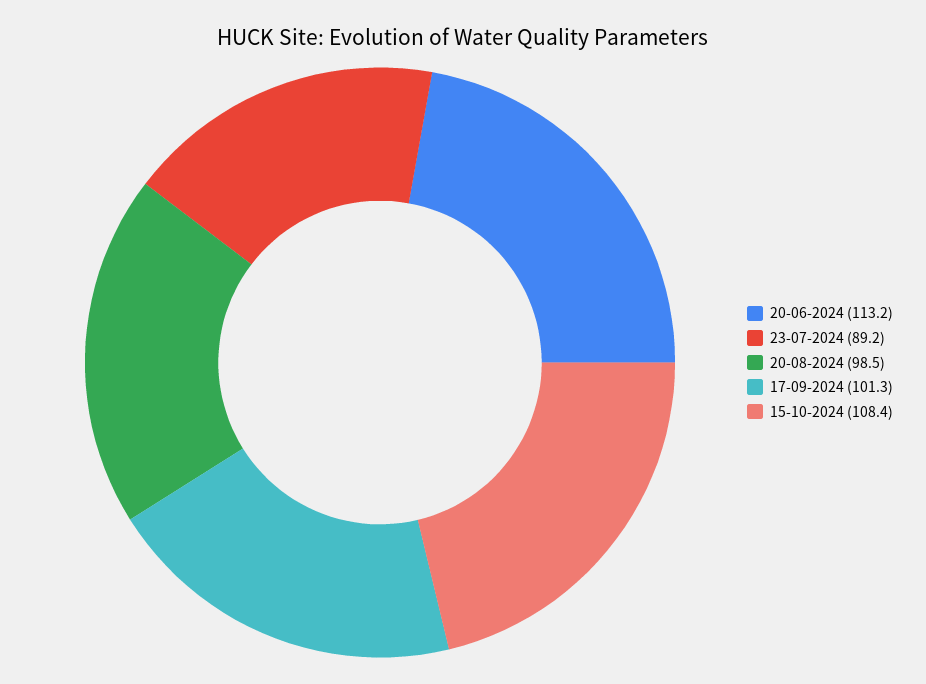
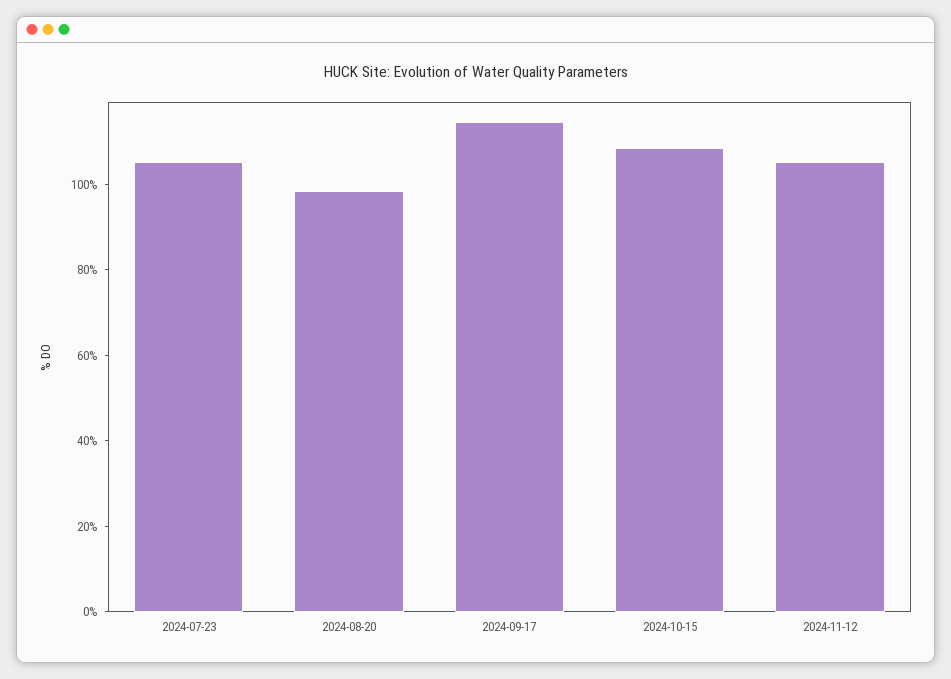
20-06-2024: 113.2 -> none
23-07-2024: 89.2 -> 105
17-09-2024: 101.3 -> 115
2024-11-12: none -> 105

